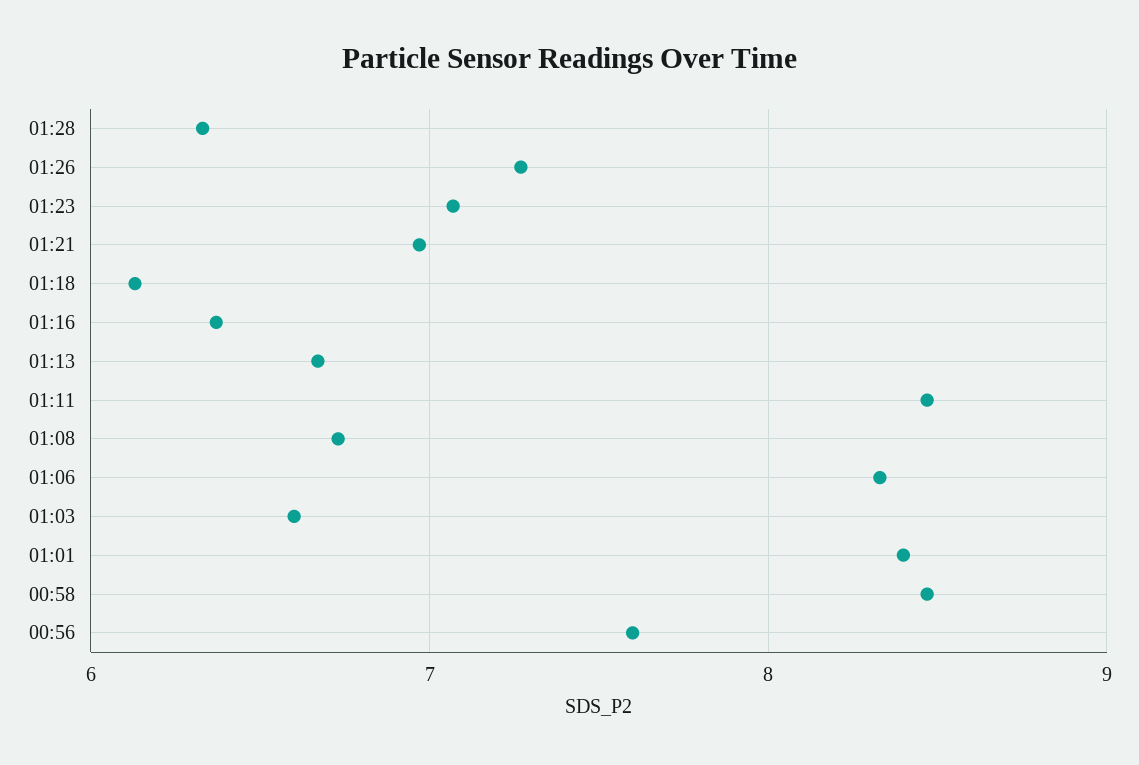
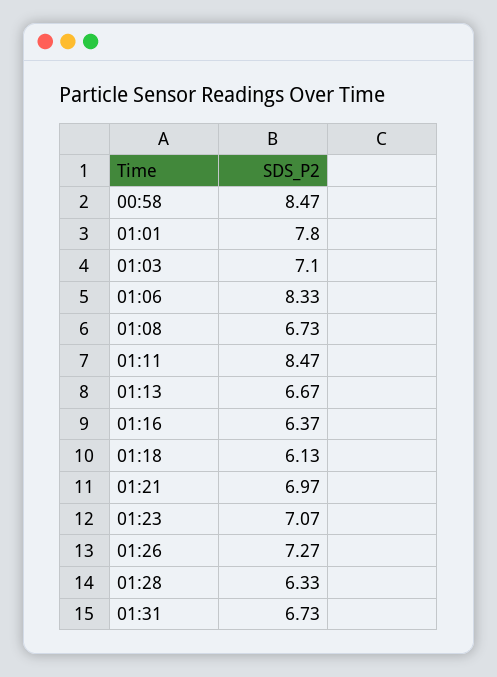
01:03: 6.6 -> 7.1
01:01: 8.4 -> 7.8
00:56: 7.6 -> none
01:31: none -> 6.73

